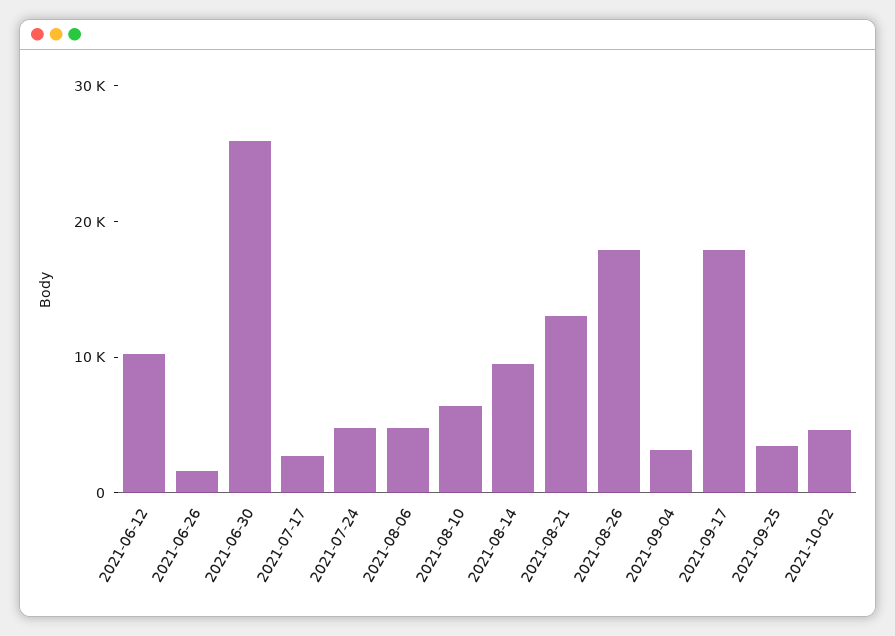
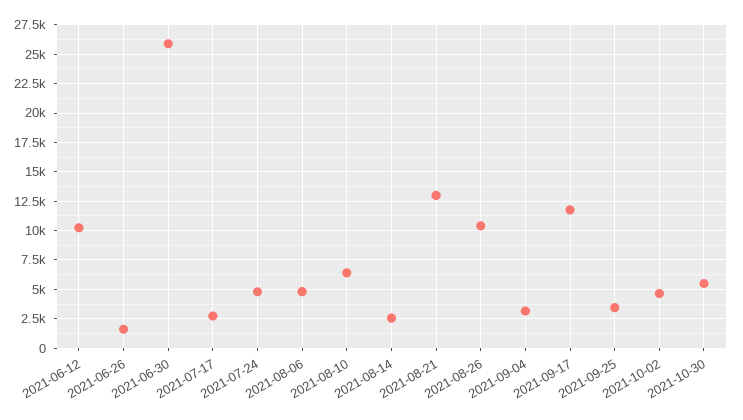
2021-08-14: 10000 -> 2500
2021-08-26: 18000 -> 10000
2021-09-17: 18000 -> 12500
2021-10-30: none -> 5000

